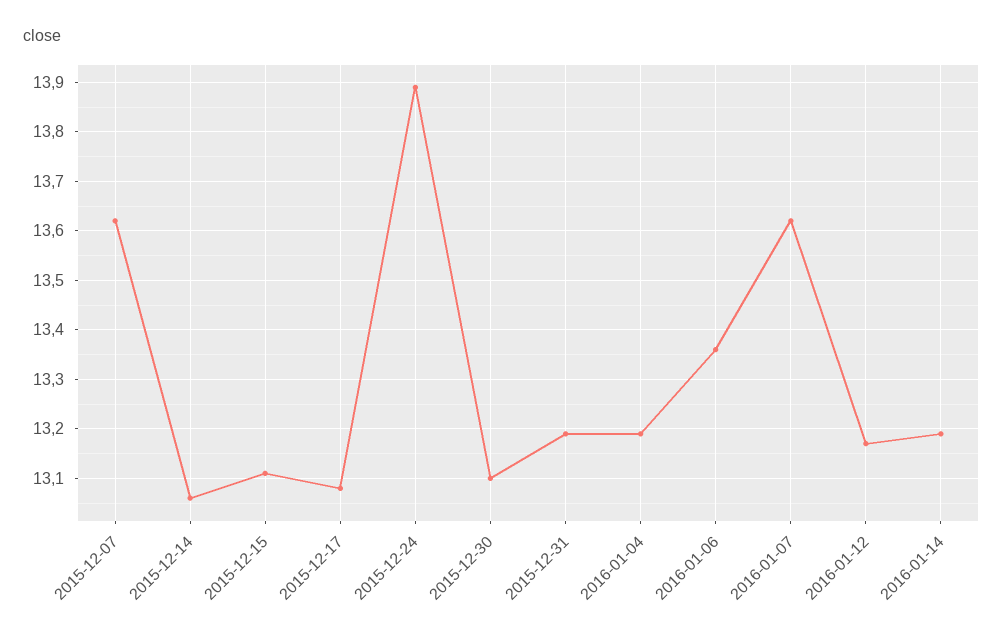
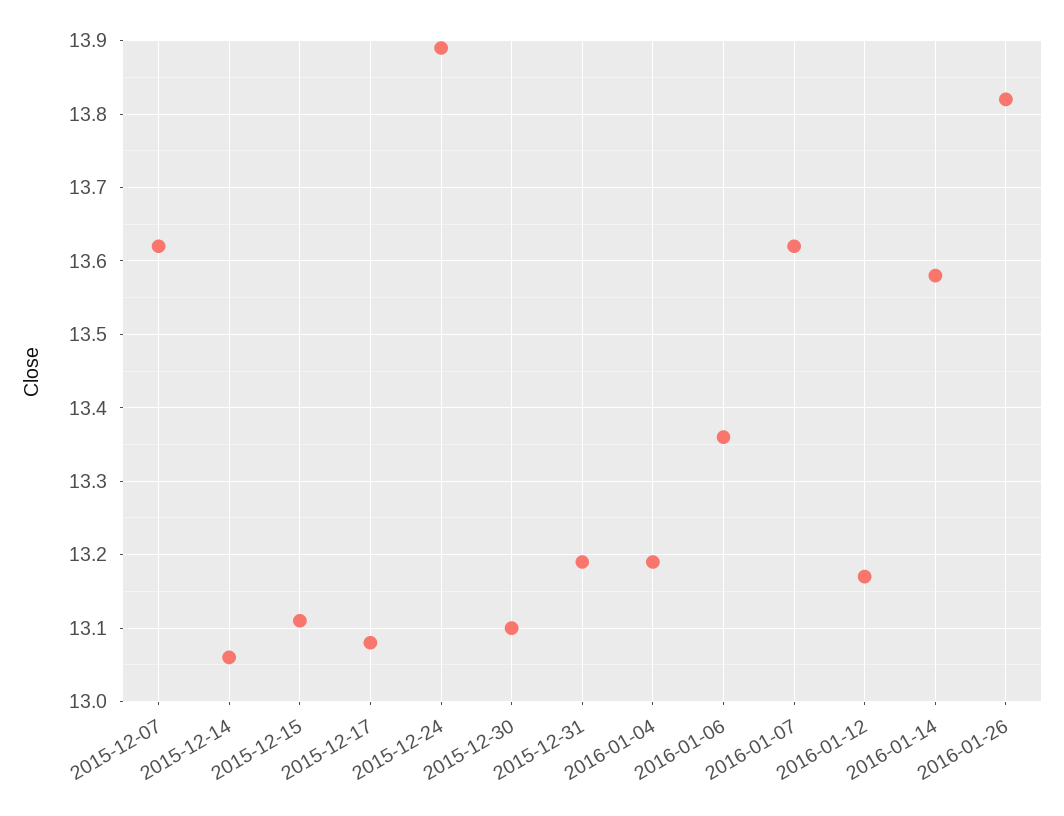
2016-01-14: 13.2 -> 13.58
2016-01-26: none -> 13.82

